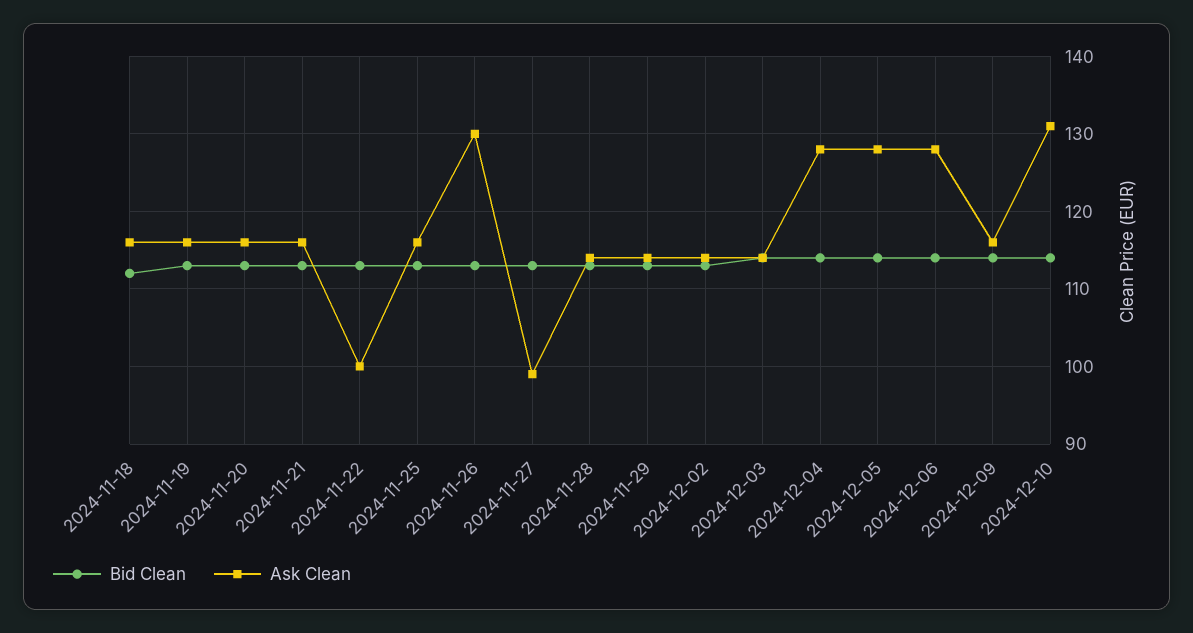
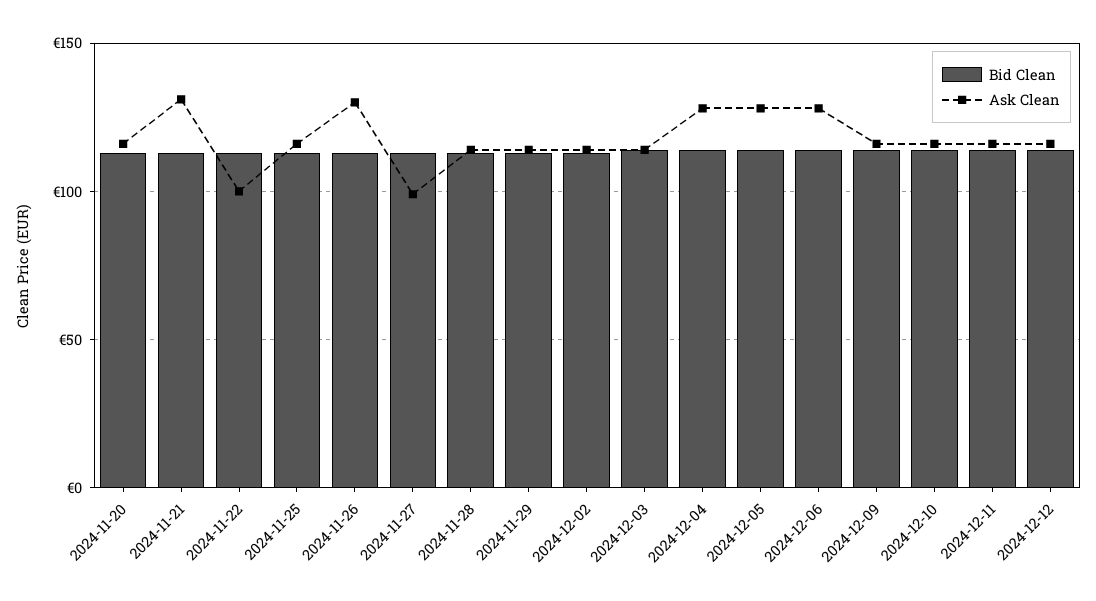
Bid Clean, 2024-11-18: 112 -> none
Ask Clean, 2024-11-18: 116 -> none
Bid Clean, 2024-11-19: 113 -> none
Ask Clean, 2024-11-19: 116 -> none
Ask Clean, 2024-11-21: 116 -> 130
Ask Clean, 2024-12-10: 131 -> 115
Bid Clean, 2024-12-11: none -> 115
Ask Clean, 2024-12-11: none -> 115
Bid Clean, 2024-12-12: none -> 115
Ask Clean, 2024-12-12: none -> 115

